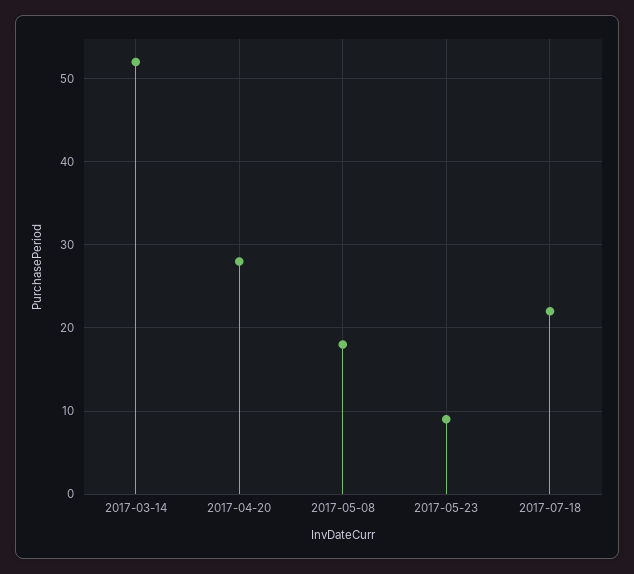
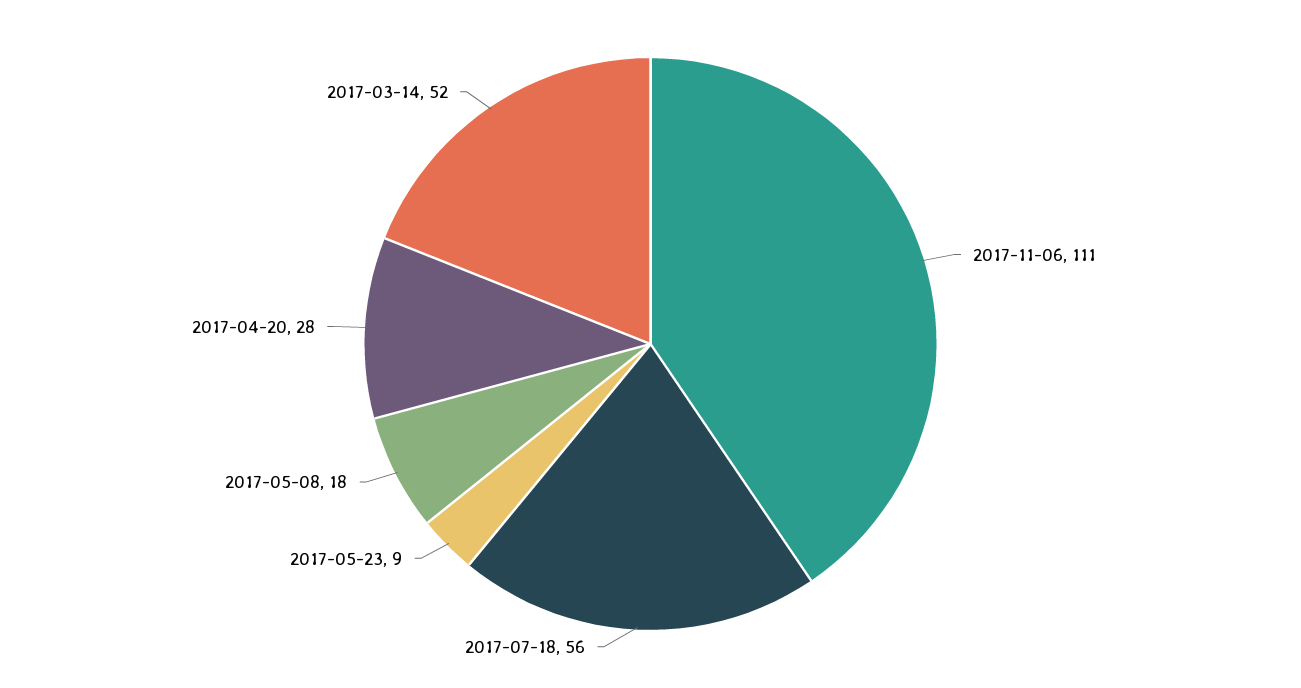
2017-07-18: 22 -> 56
2017-11-06: none -> 111

